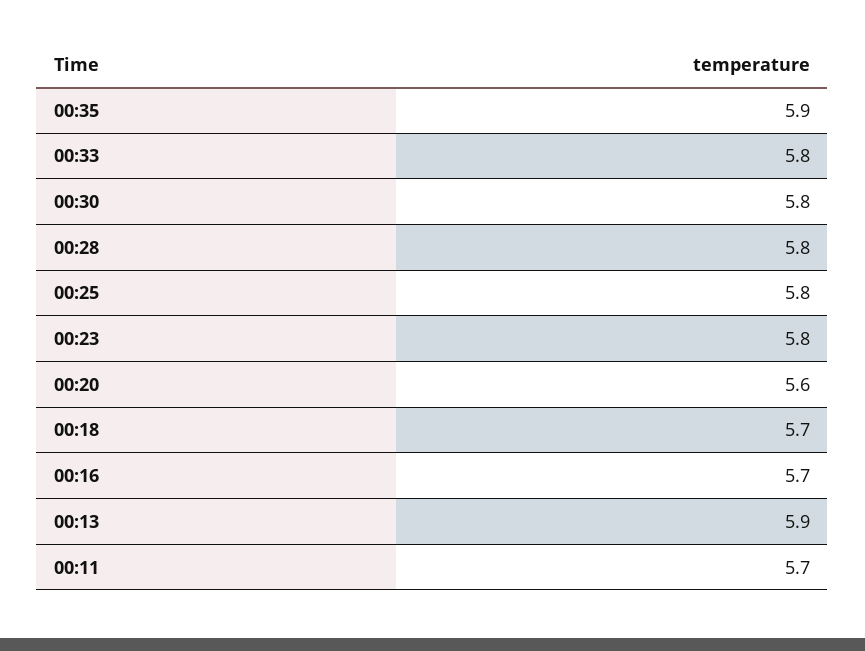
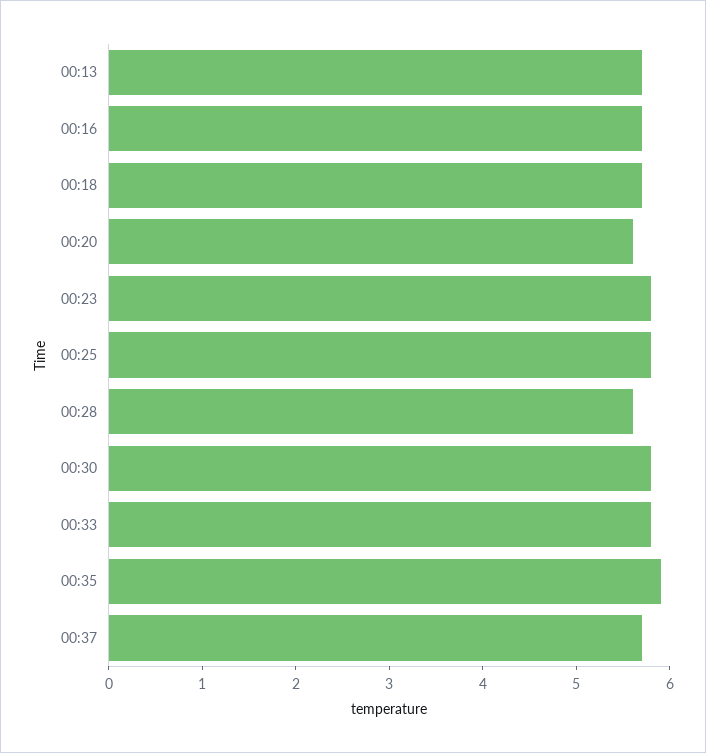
00:28: 5.8 -> 5.6
00:13: 5.9 -> 5.7
00:11: 5.7 -> none
00:37: none -> 5.7

